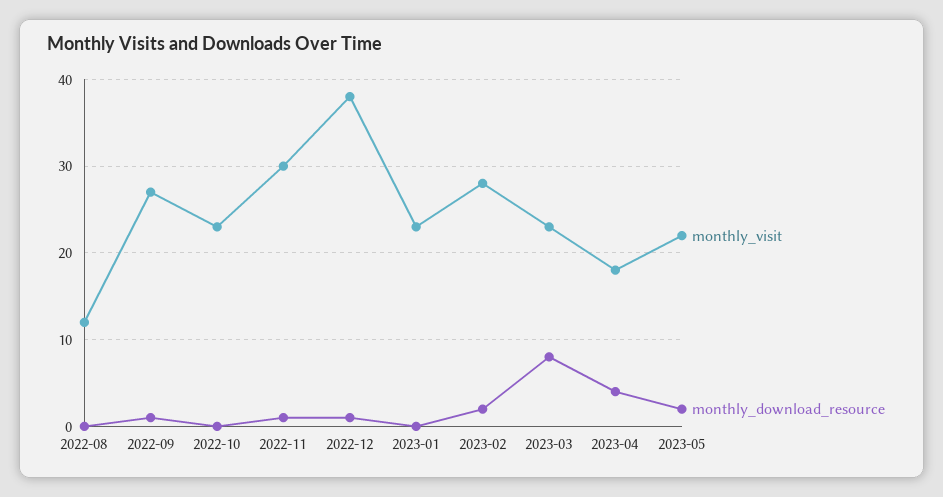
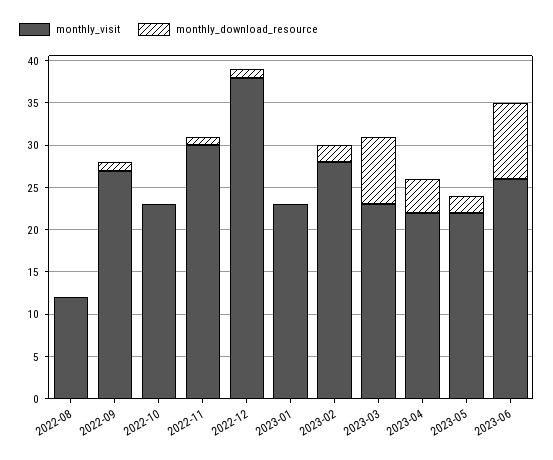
monthly_visit, 2023-04: 18 -> 22
monthly_visit, 2023-06: none -> 26
monthly_download_resource, 2023-06: none -> 9

